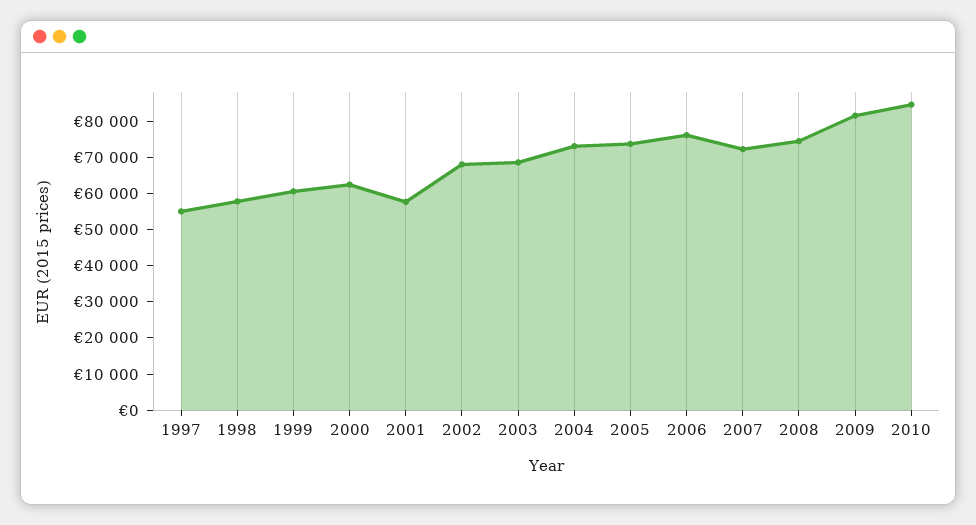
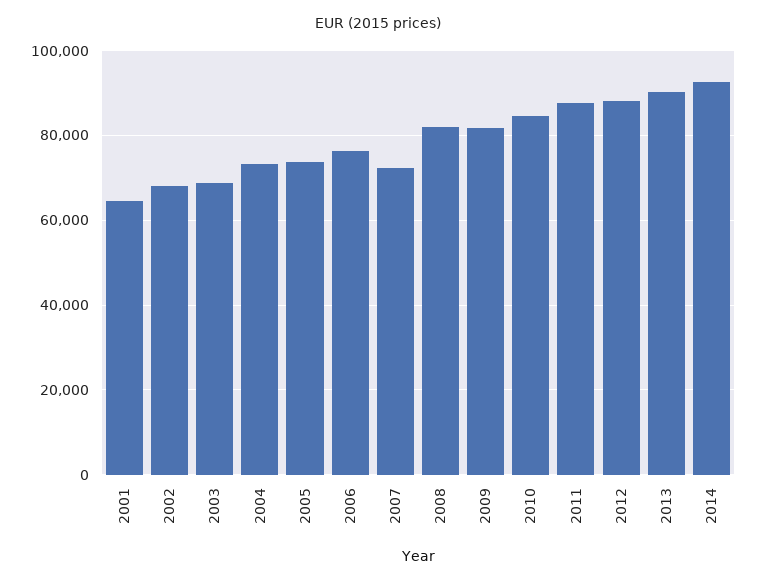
1997: 55000 -> none
1998: 57500 -> none
1999: 60000 -> none
2000: 62500 -> none
2001: 57500 -> 64000
2008: 75000 -> 82000
2011: none -> 88000
2012: none -> 88000
2013: none -> 90000
2014: none -> 92000

